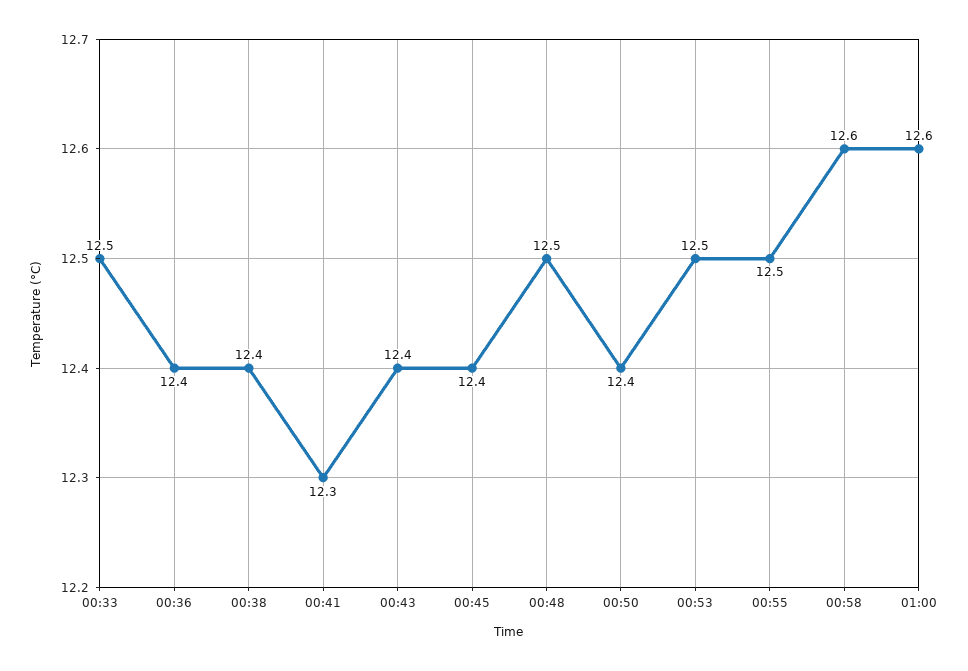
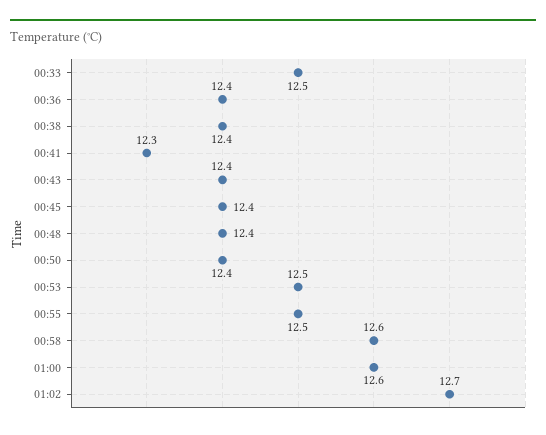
00:48: 12.5 -> 12.4
01:02: none -> 12.7

